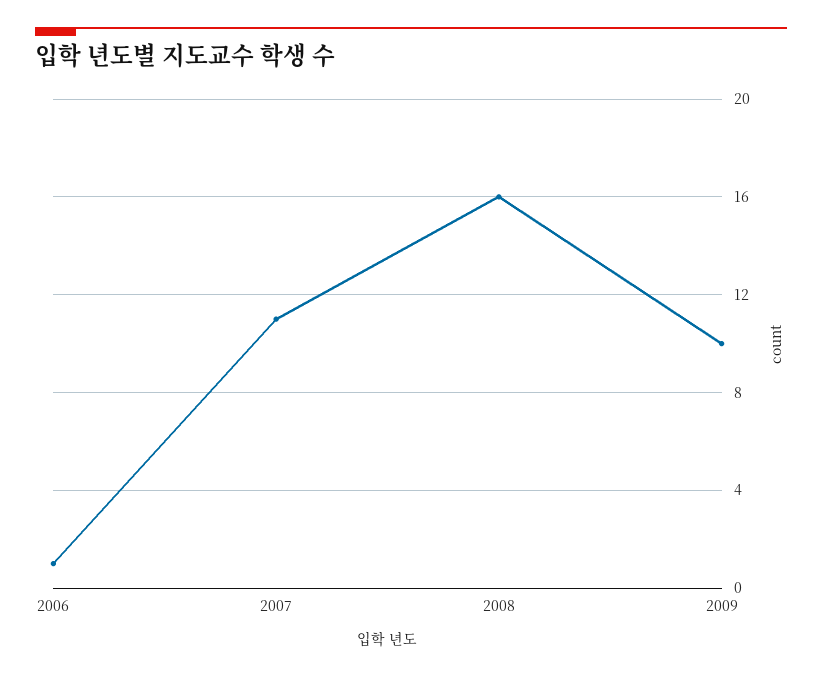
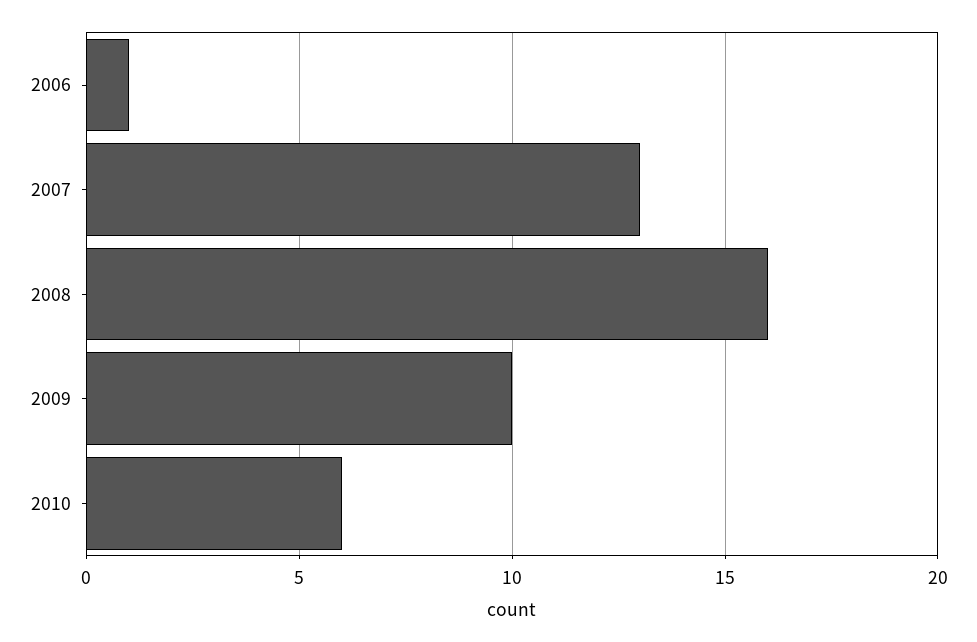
2007: 11 -> 13
2010: none -> 6

